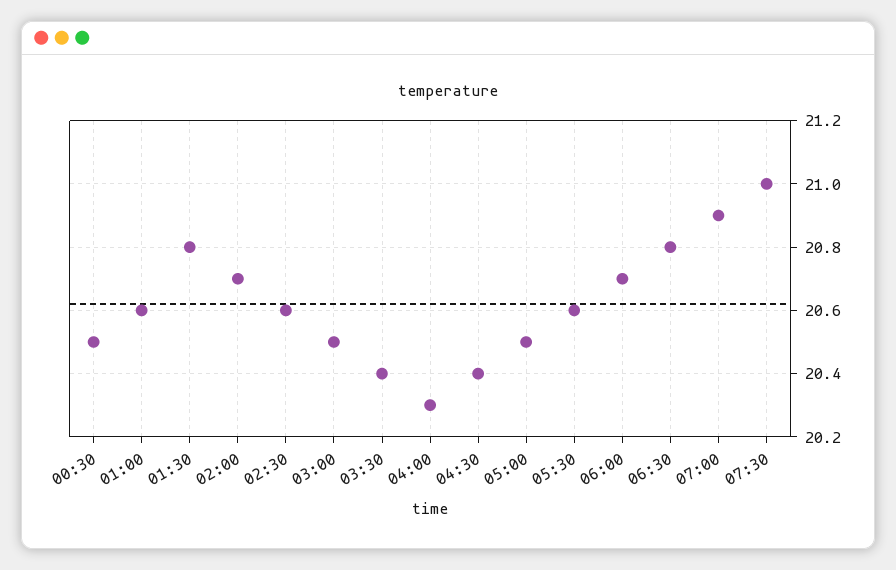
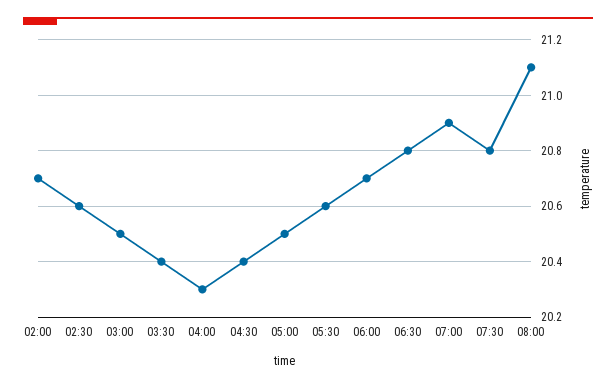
00:30: 20.5 -> none
01:00: 20.6 -> none
01:30: 20.8 -> none
07:30: 21 -> 20.8
08:00: none -> 21.1

